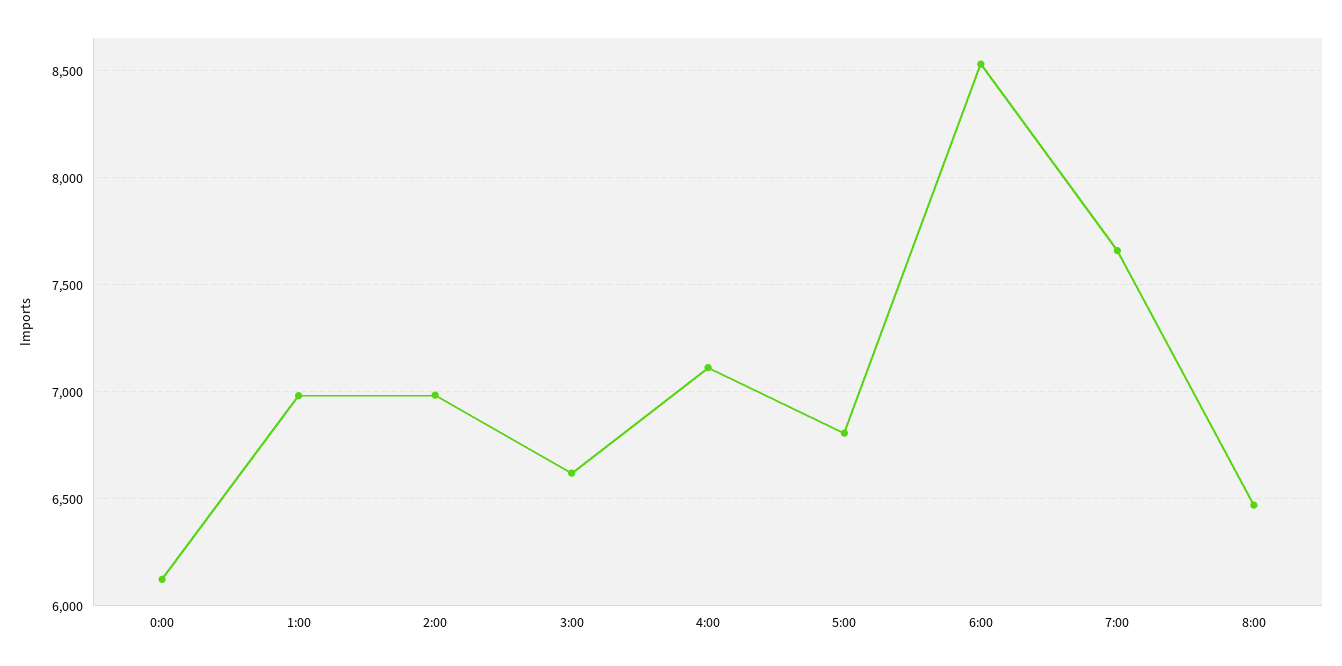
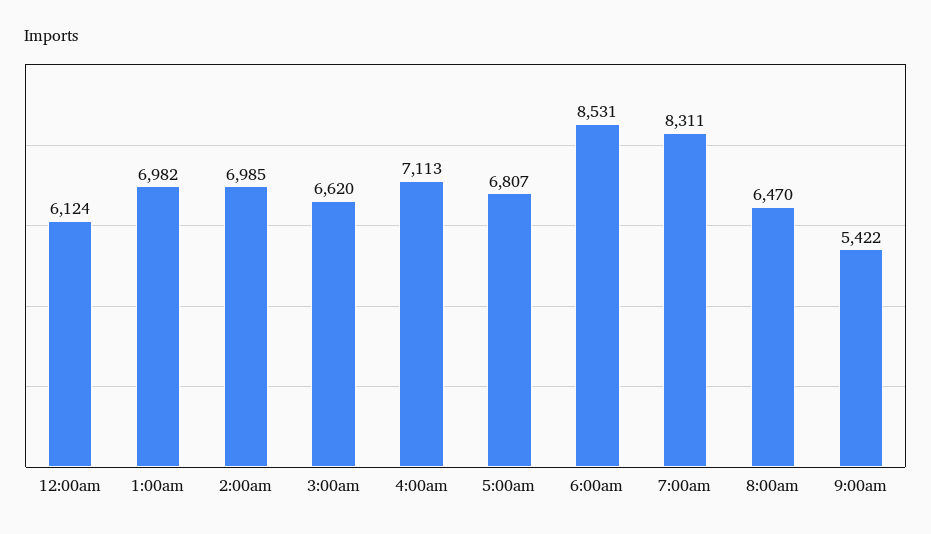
7:00: 7650 -> 8311
9:00am: none -> 5422

